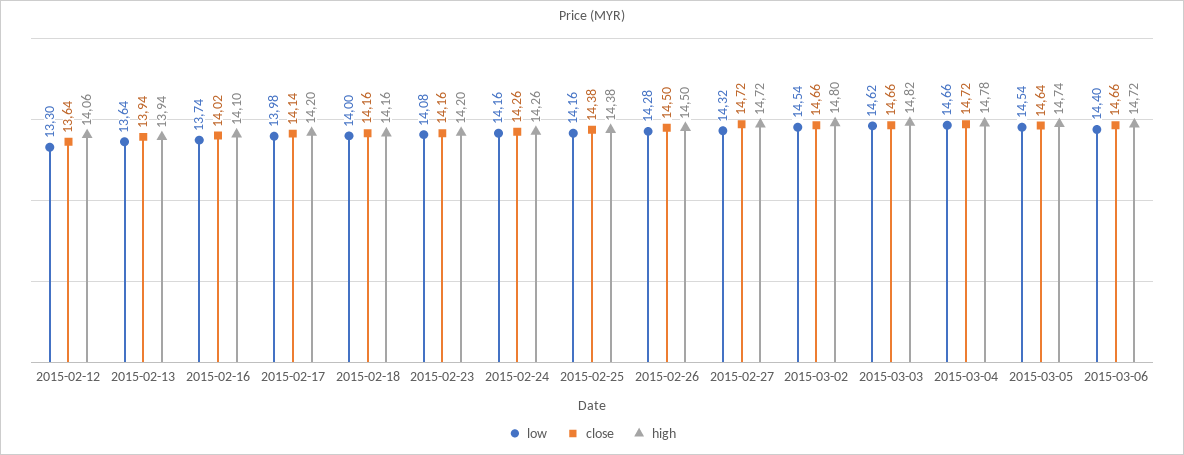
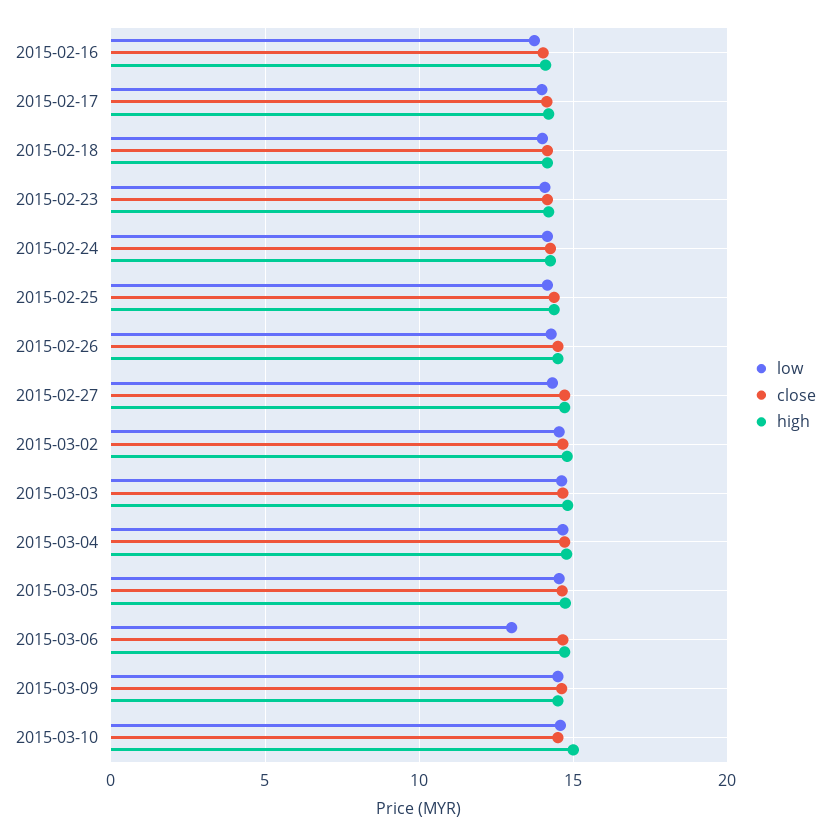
low, 2015-02-12: 13.3 -> none
close, 2015-02-12: 13.64 -> none
high, 2015-02-12: 14.06 -> none
low, 2015-02-13: 13.64 -> none
close, 2015-02-13: 13.94 -> none
high, 2015-02-13: 13.94 -> none
low, 2015-03-06: 14.4 -> 13
low, 2015-03-09: none -> 14.5
close, 2015-03-09: none -> 14.5
high, 2015-03-09: none -> 14.5
low, 2015-03-10: none -> 14.5
close, 2015-03-10: none -> 14.5
high, 2015-03-10: none -> 15

